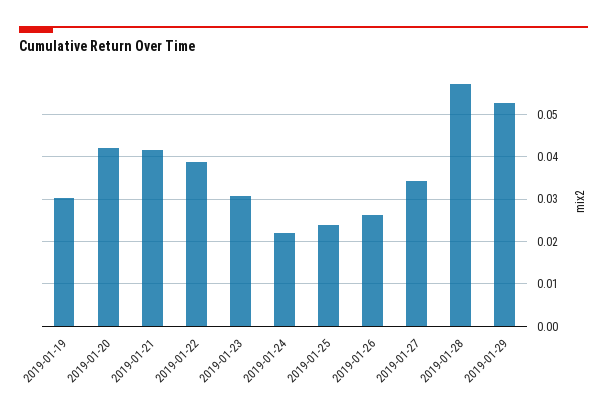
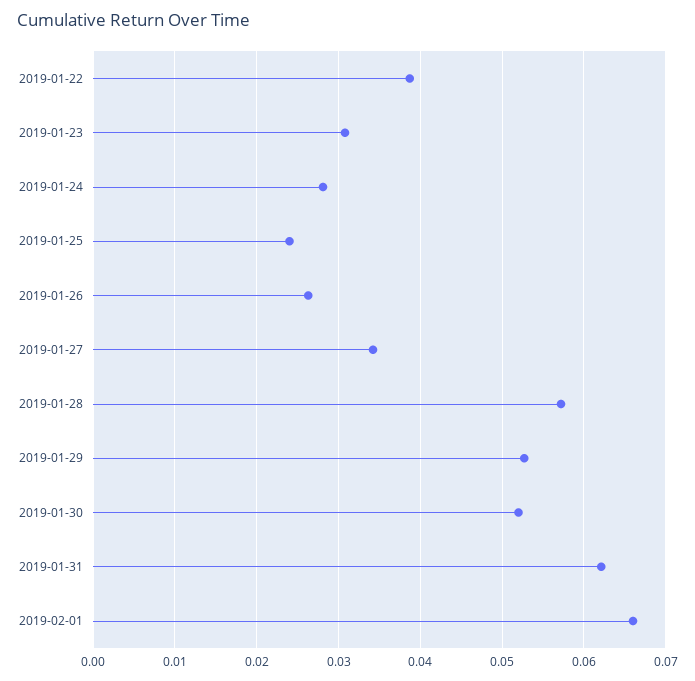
2019-01-19: 0.03 -> none
2019-01-20: 0.042 -> none
2019-01-21: 0.042 -> none
2019-01-24: 0.022 -> 0.028
2019-01-30: none -> 0.052
2019-01-31: none -> 0.062
2019-02-01: none -> 0.066

